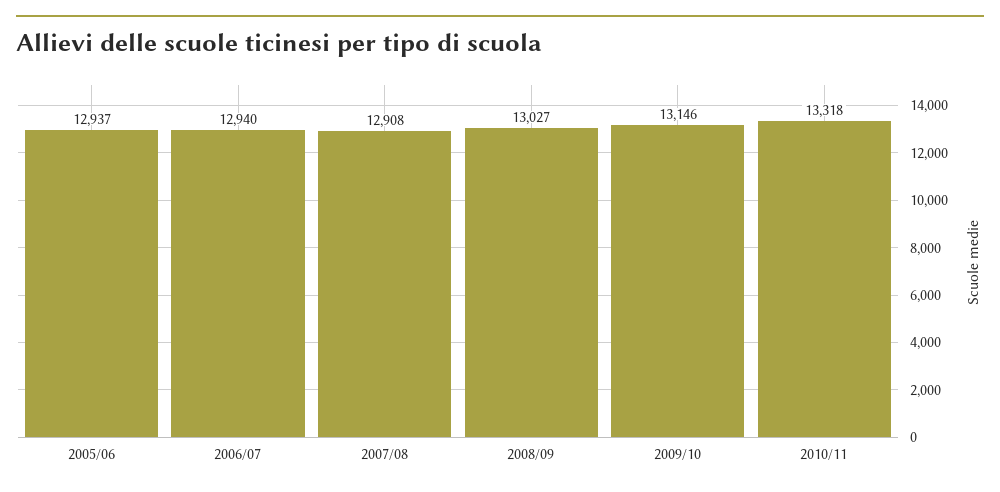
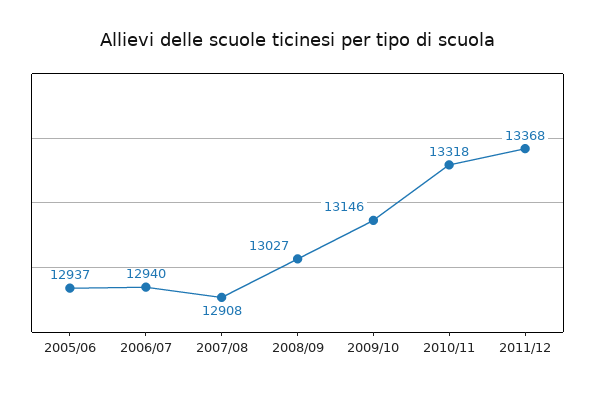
2011/12: none -> 13368

